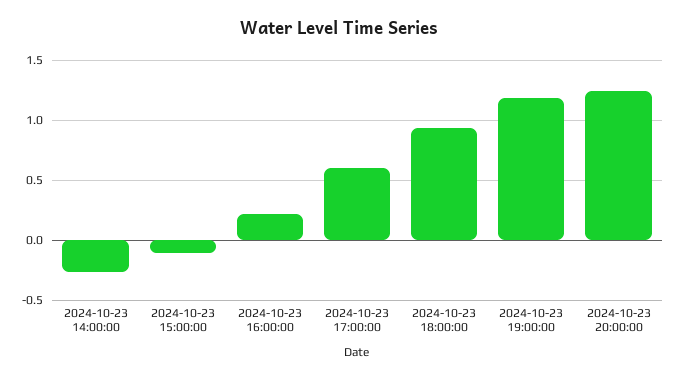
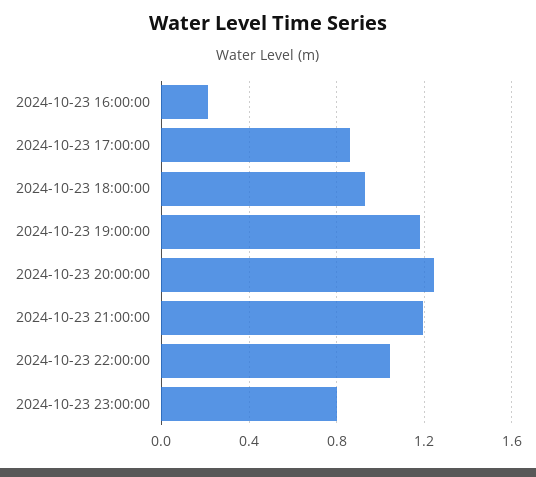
2024-10-23 14:00:00: -0.25 -> none
2024-10-23 15:00:00: -0.1 -> none
2024-10-23 17:00:00: 0.6 -> 0.85
2024-10-23 21:00:00: none -> 1.2
2024-10-23 22:00:00: none -> 1.05
2024-10-23 23:00:00: none -> 0.8

